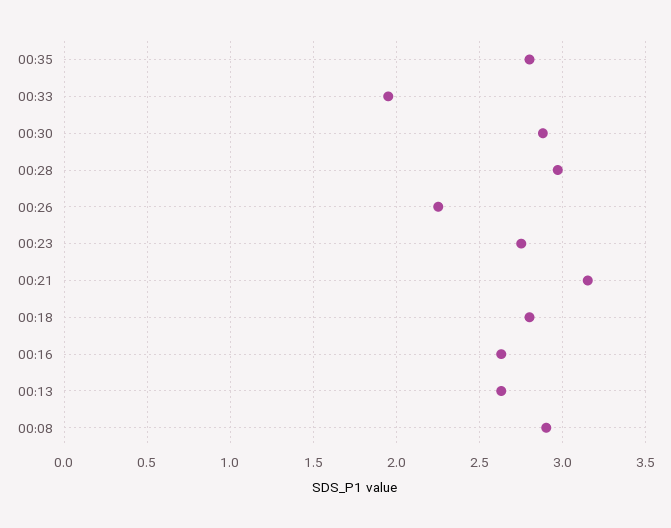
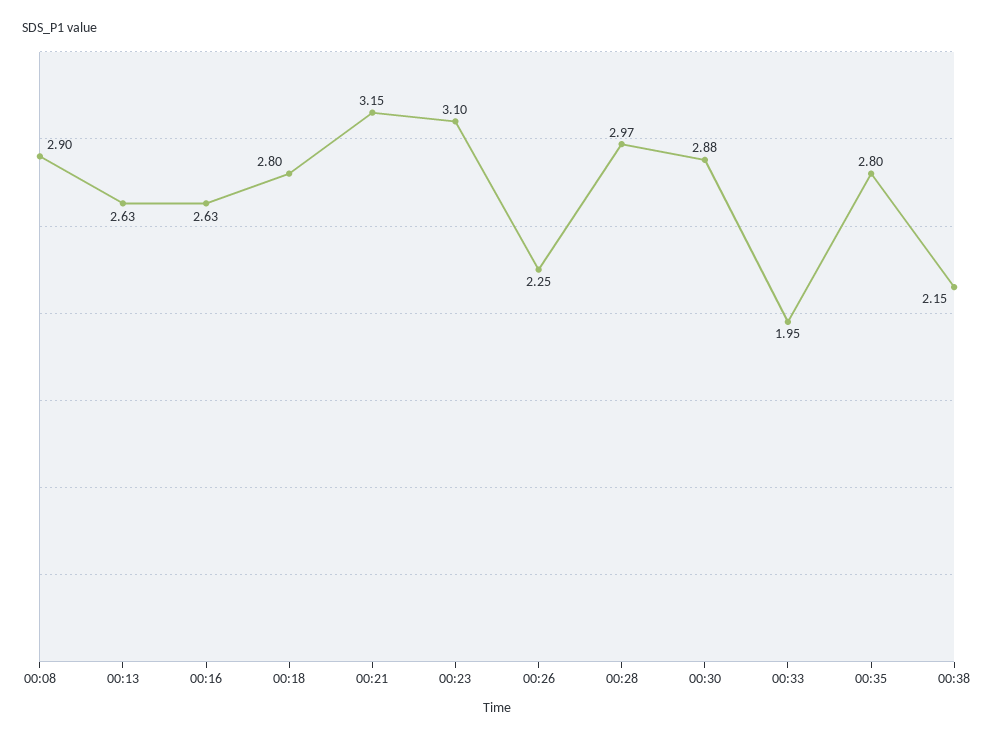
00:23: 2.75 -> 3.1
00:38: none -> 2.15

